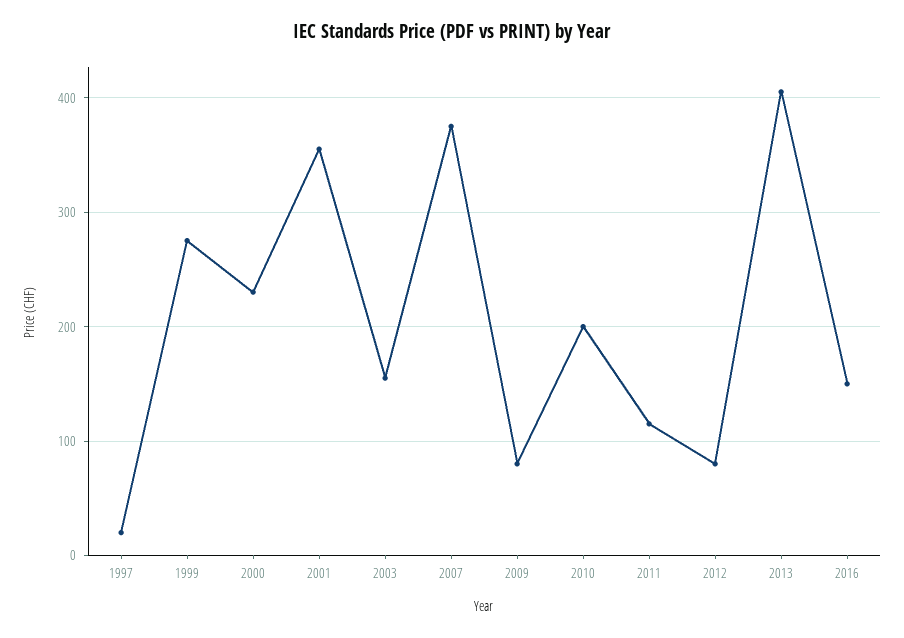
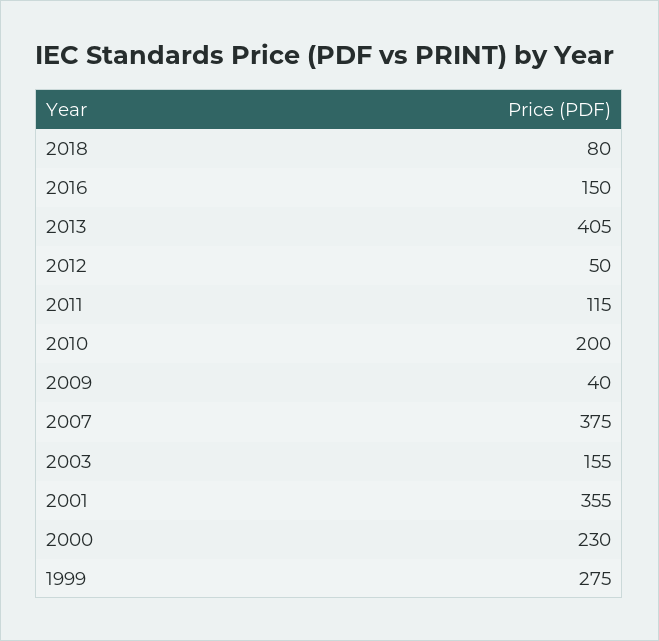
1997: 20 -> none
2009: 80 -> 40
2012: 80 -> 50
2018: none -> 80

